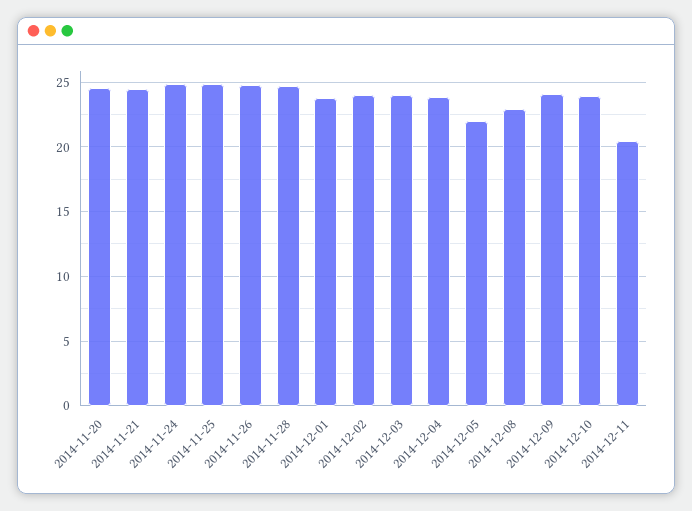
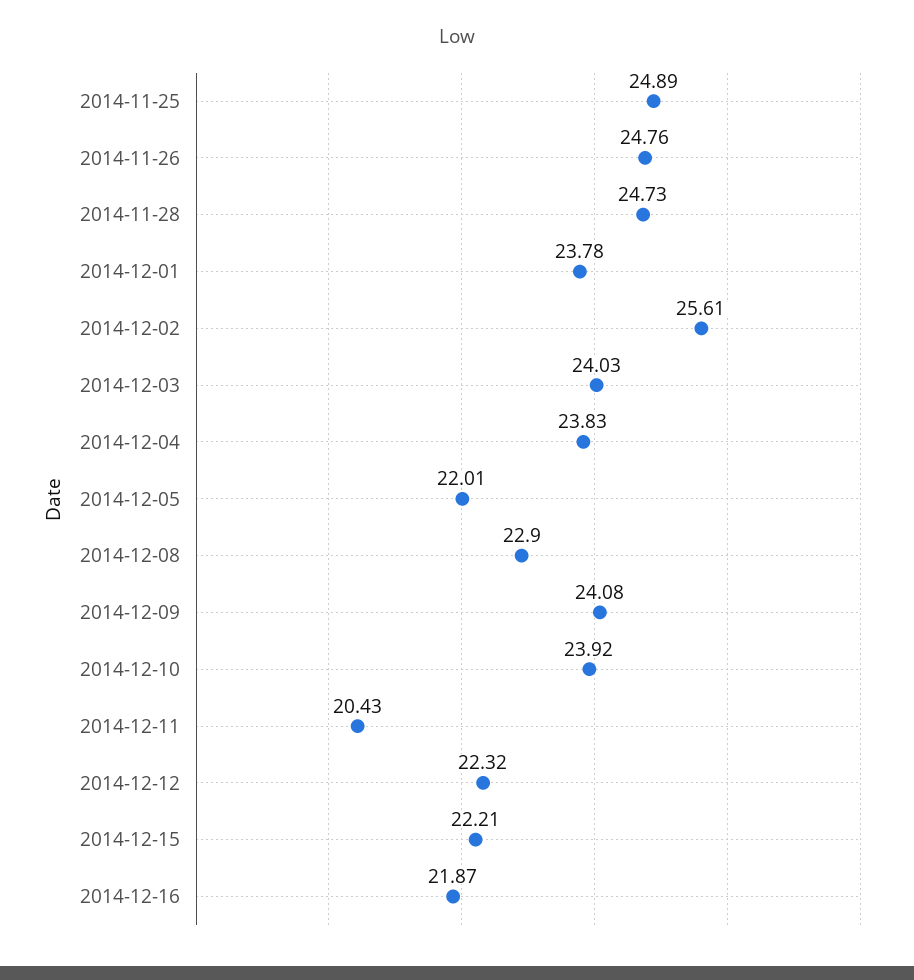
2014-11-20: 24.5 -> none
2014-11-21: 24.5 -> none
2014-11-24: 25 -> none
2014-12-02: 24 -> 25.61
2014-12-12: none -> 22.32
2014-12-15: none -> 22.21
2014-12-16: none -> 21.87

